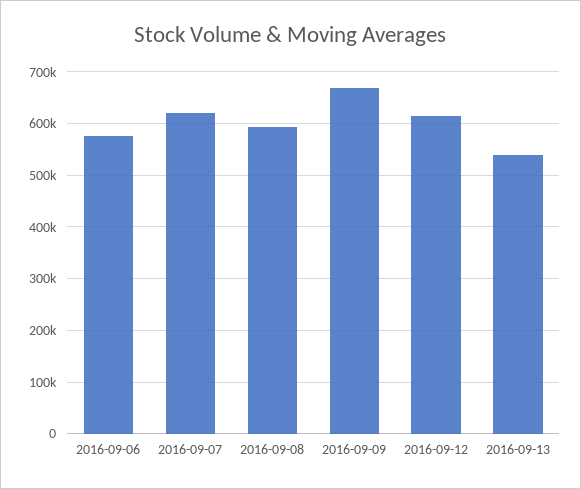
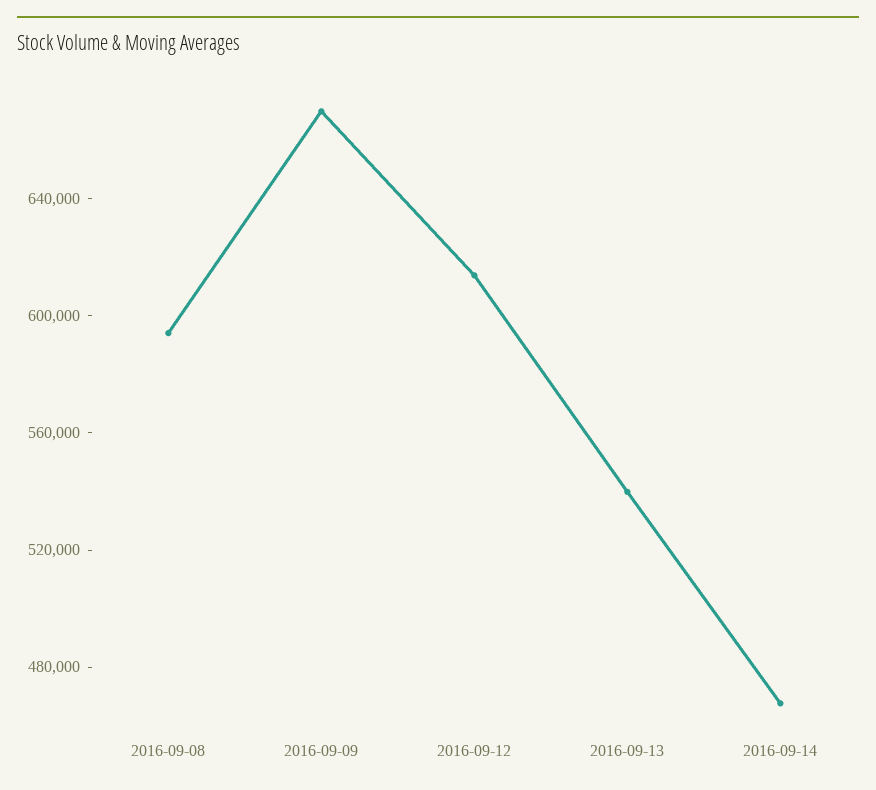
2016-09-06: 580000 -> none
2016-09-07: 620000 -> none
2016-09-14: none -> 470000

